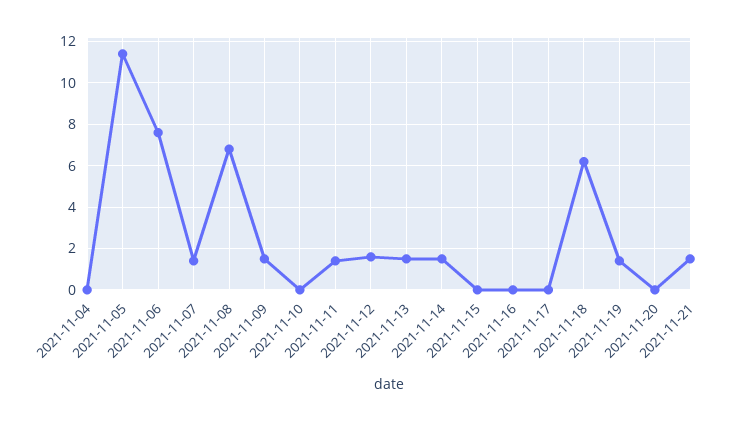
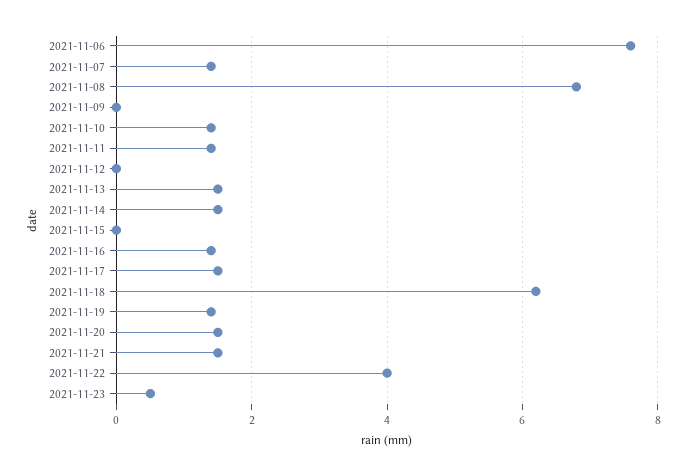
2021-11-04: 0 -> none
2021-11-05: 11.5 -> none
2021-11-09: 1.5 -> 0
2021-11-10: 0 -> 1.5
2021-11-12: 1.5 -> 0
2021-11-16: 0 -> 1.5
2021-11-17: 0 -> 1.5
2021-11-20: 0 -> 1.5
2021-11-22: none -> 4
2021-11-23: none -> 0.5

